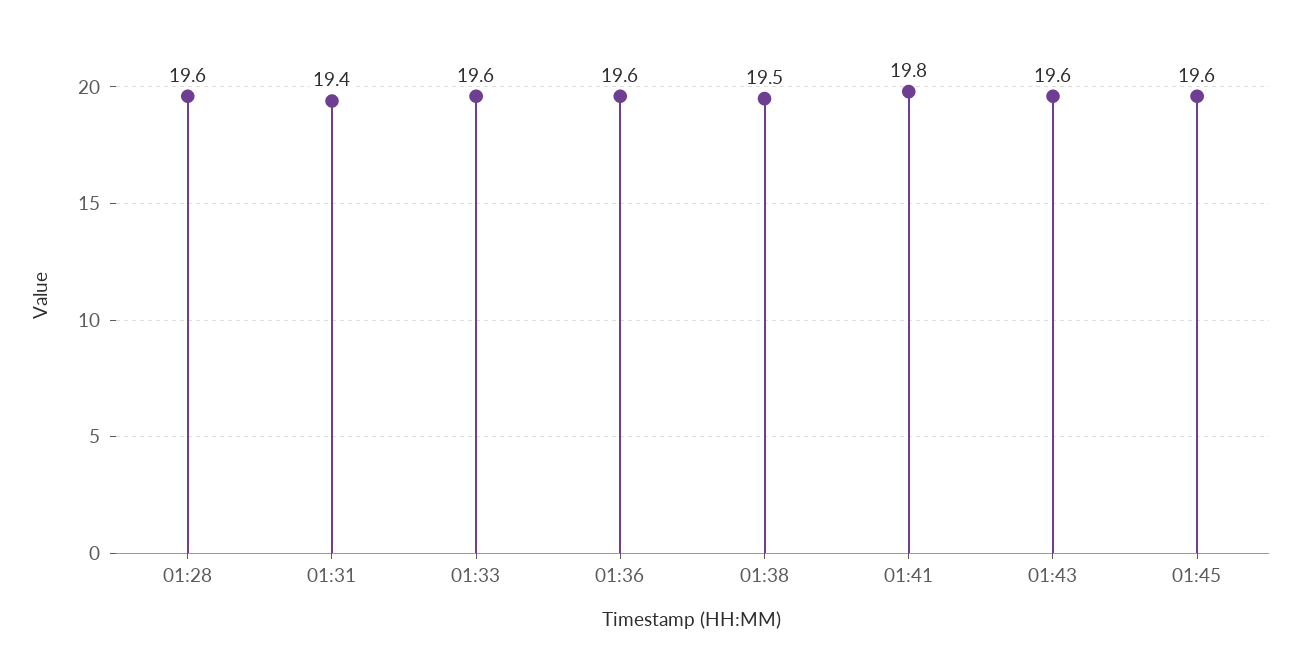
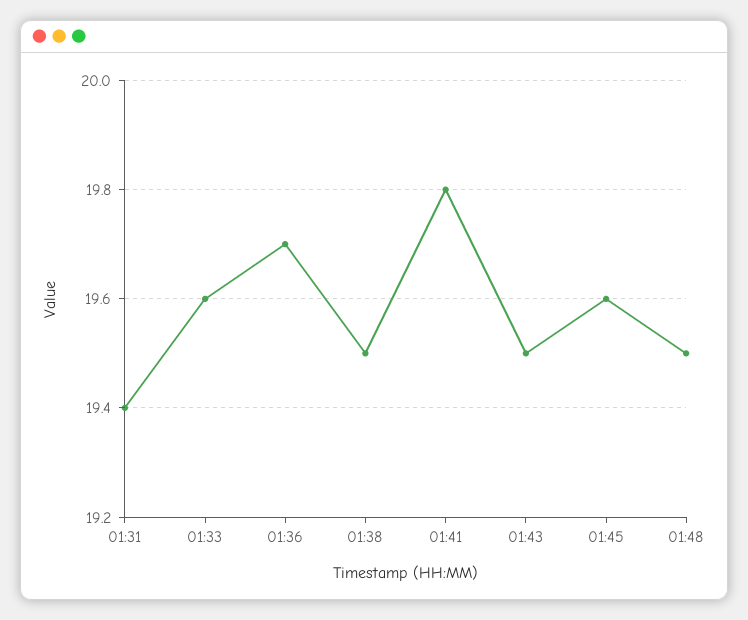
01:28: 19.6 -> none
01:36: 19.6 -> 19.7
01:43: 19.6 -> 19.5
01:48: none -> 19.5

